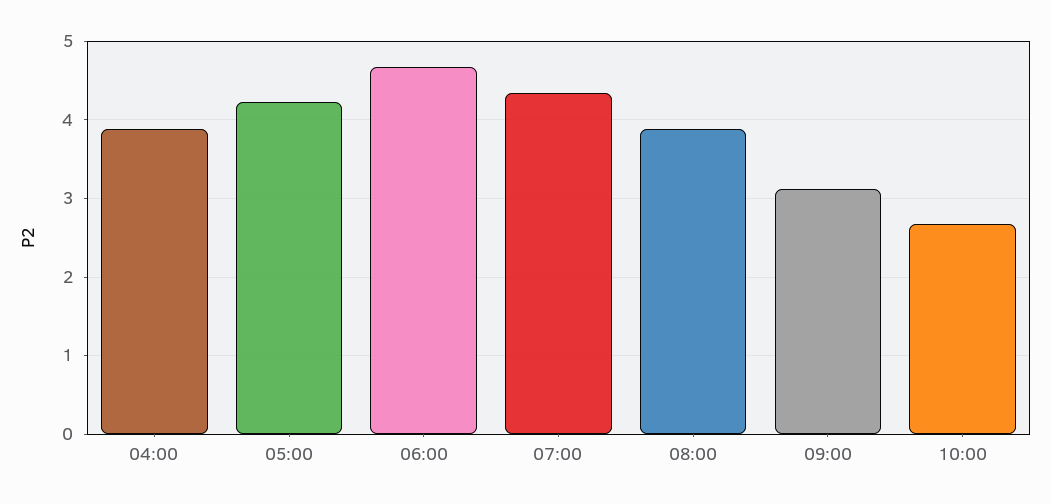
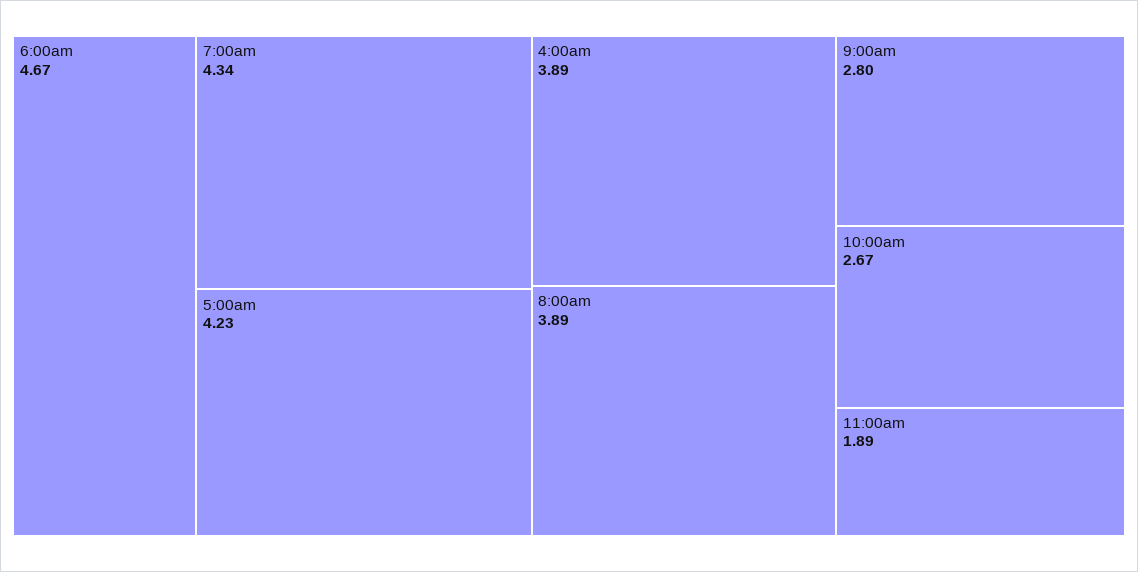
09:00: 3.1 -> 2.8
11:00am: none -> 1.89

